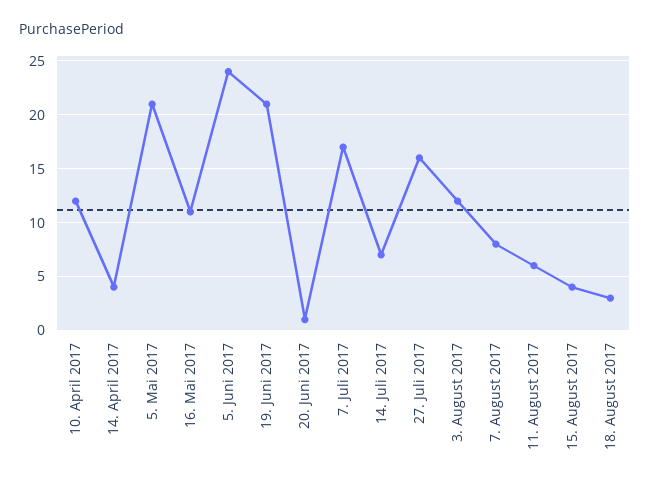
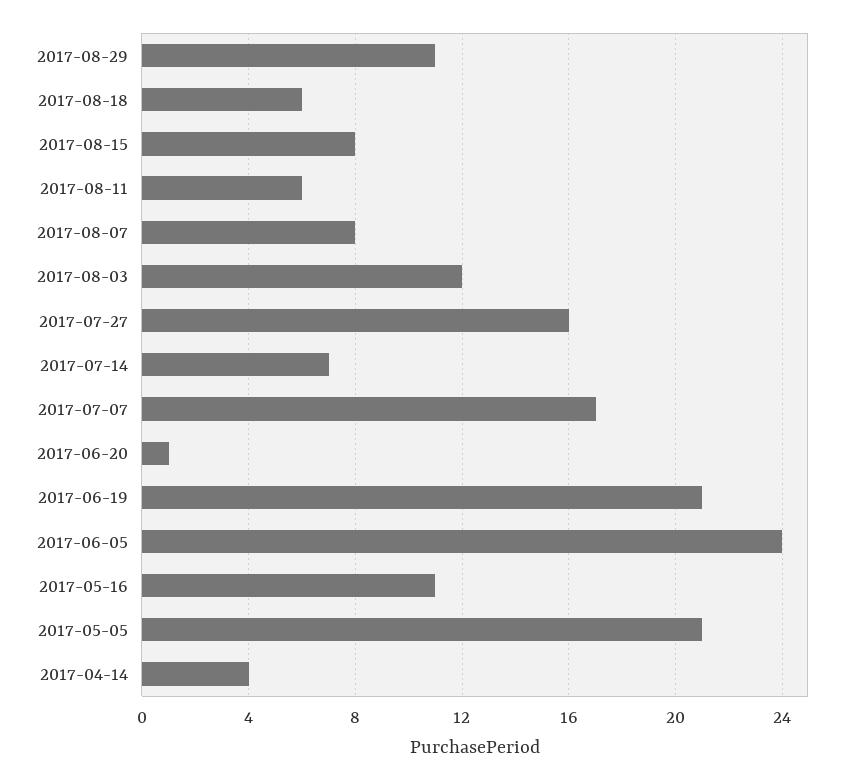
10. April 2017: 12 -> none
15. August 2017: 4 -> 8
18. August 2017: 3 -> 6
2017-08-29: none -> 11

